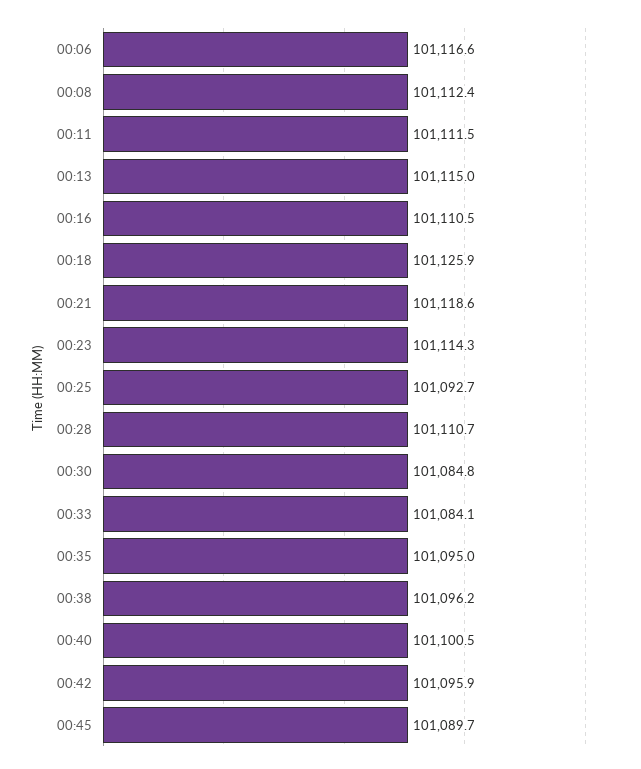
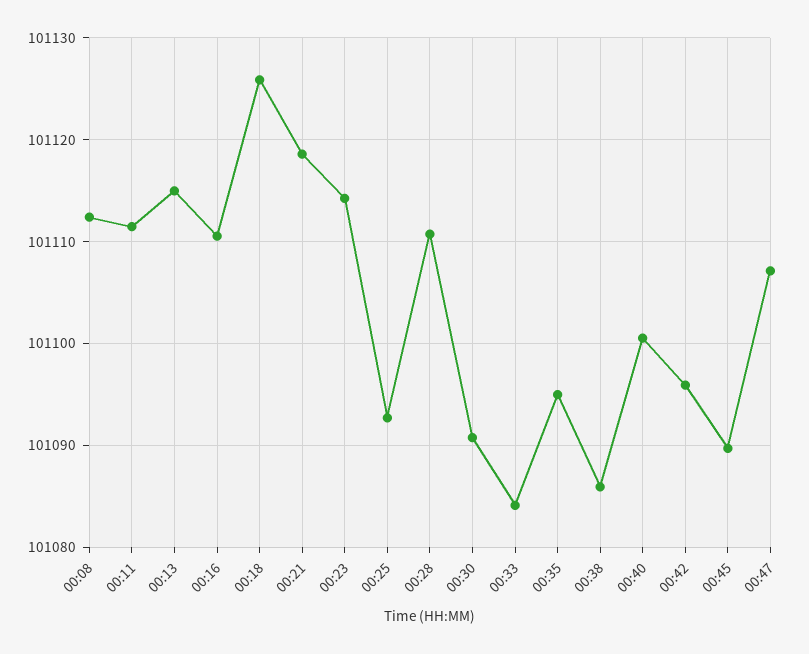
00:06: 101116.6 -> none
00:30: 101084.8 -> 101091
00:38: 101096.2 -> 101086
00:47: none -> 101107

